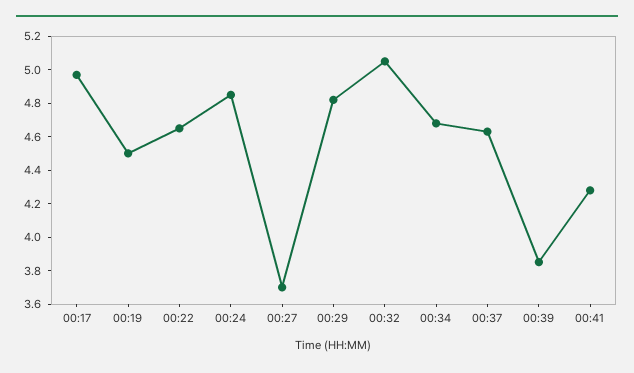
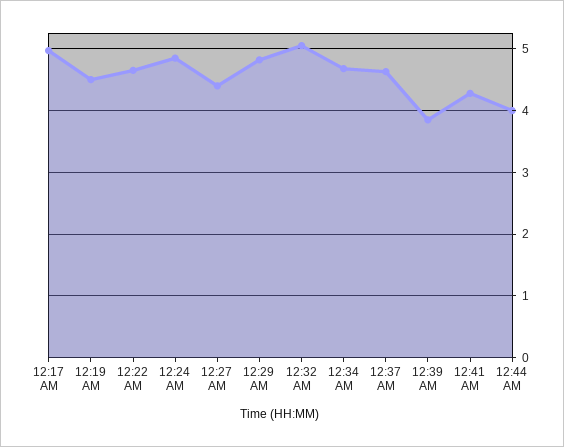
00:27: 3.7 -> 4.4
12:44 AM: none -> 4

